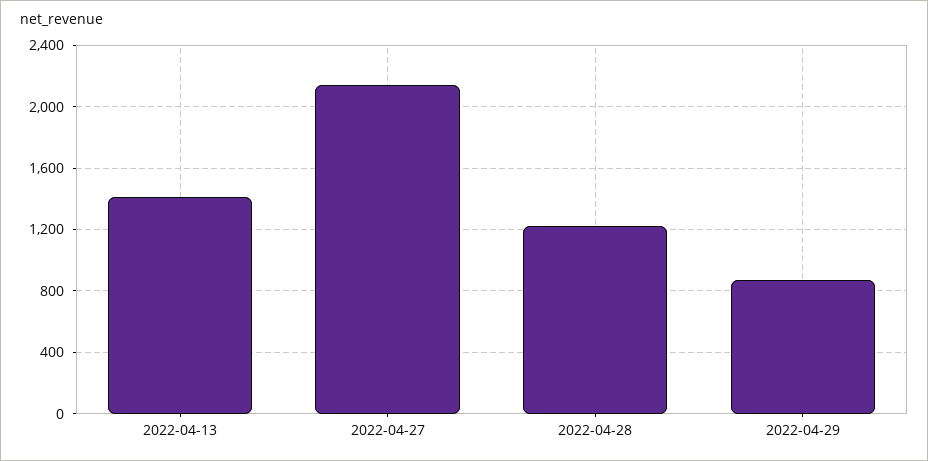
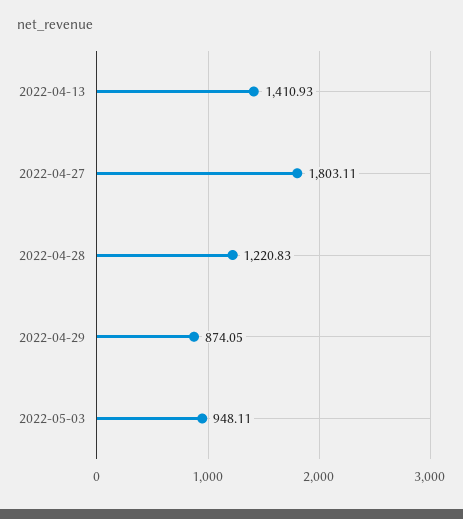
2022-04-27: 2150 -> 1803.11
2022-05-03: none -> 948.11

